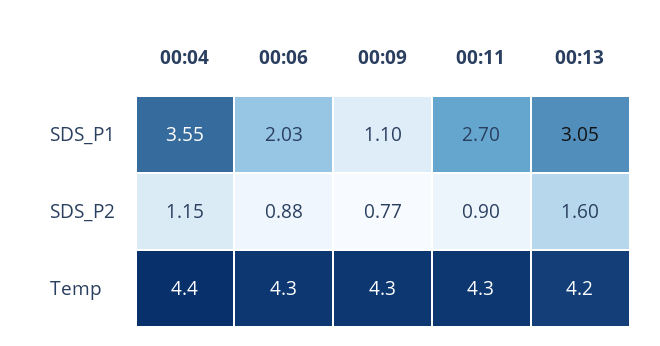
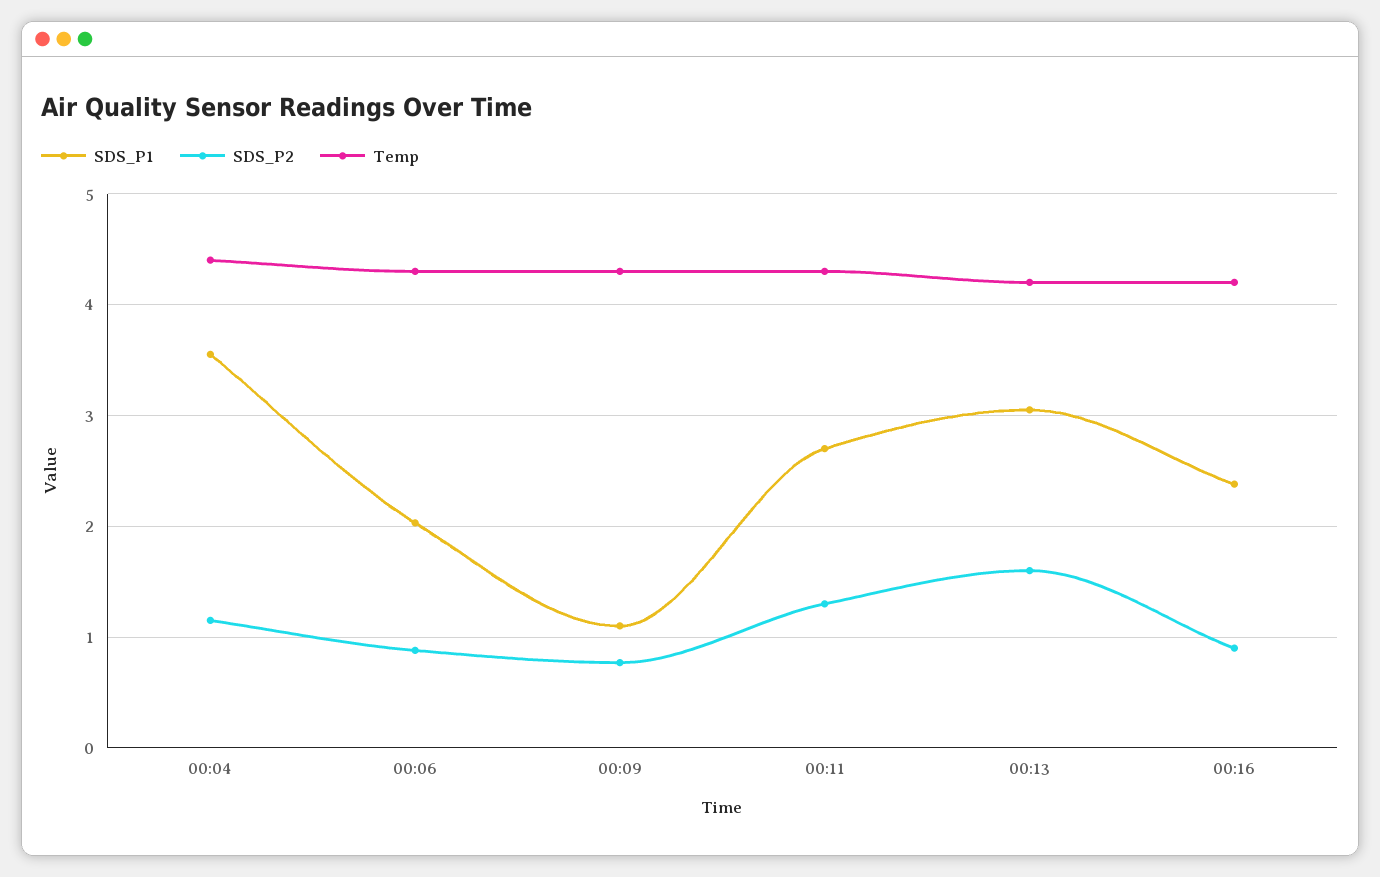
SDS_P2, 00:11: 0.9 -> 1.3
SDS_P1, 00:16: none -> 2.4
SDS_P2, 00:16: none -> 0.9
Temp, 00:16: none -> 4.2

